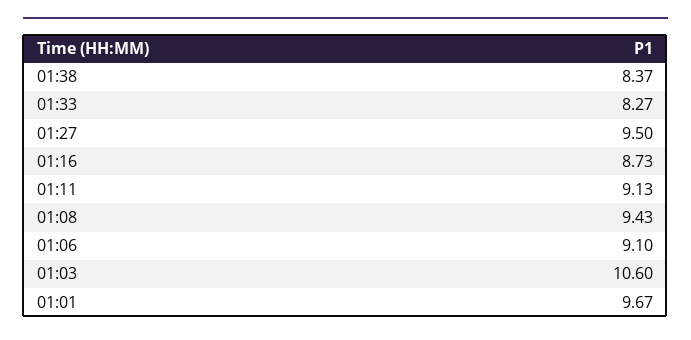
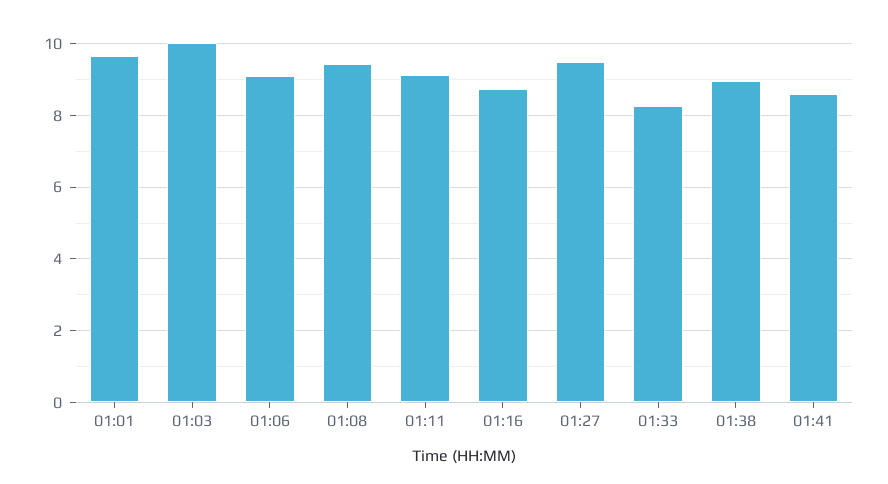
01:38: 8.37 -> 9
01:03: 10.6 -> 10
01:41: none -> 8.6

